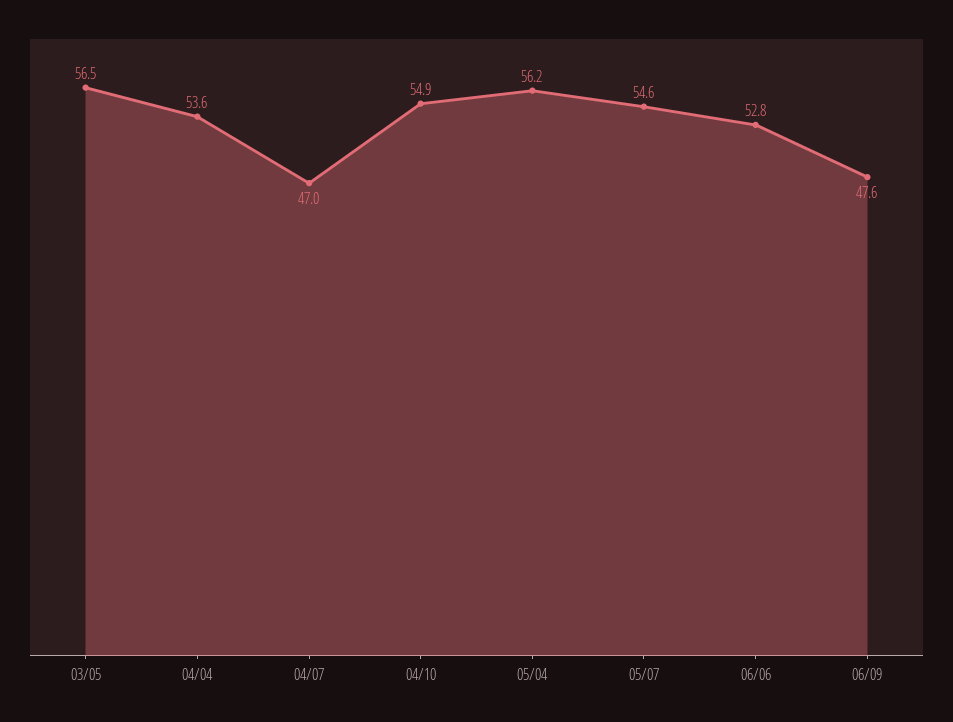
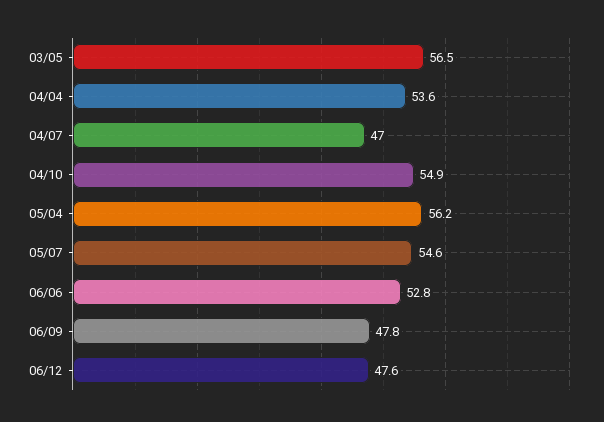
06/09: 47.6 -> 47.8
06/12: none -> 47.6

